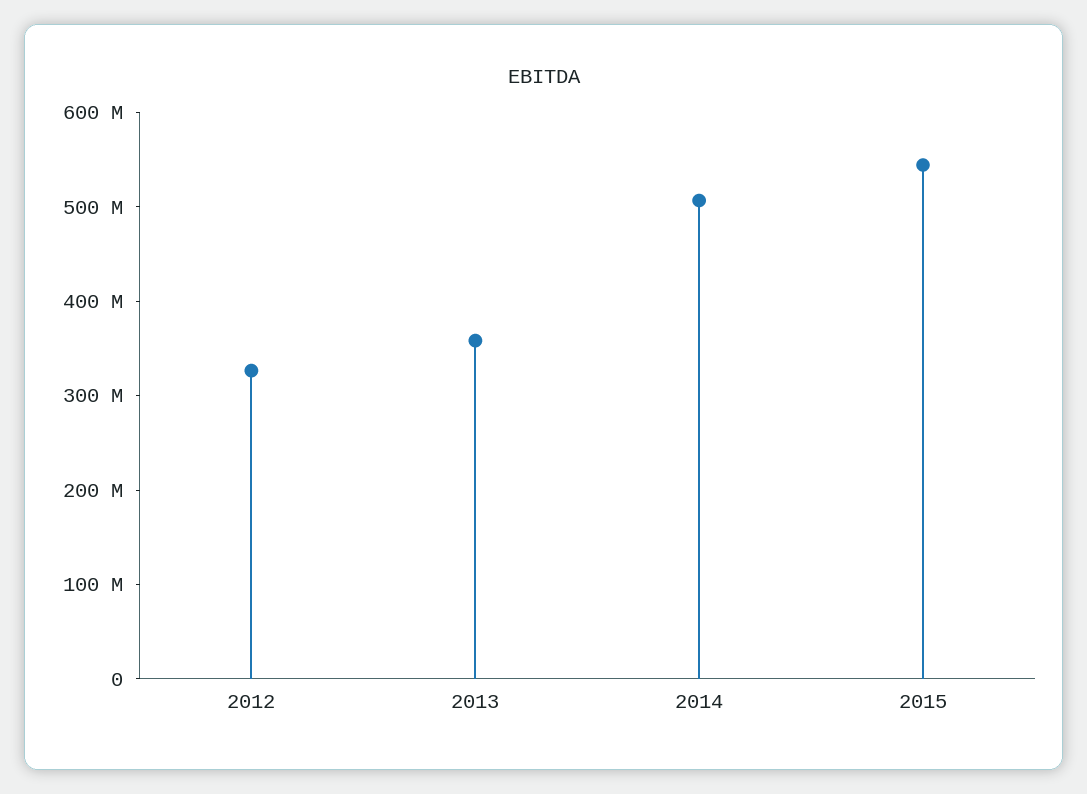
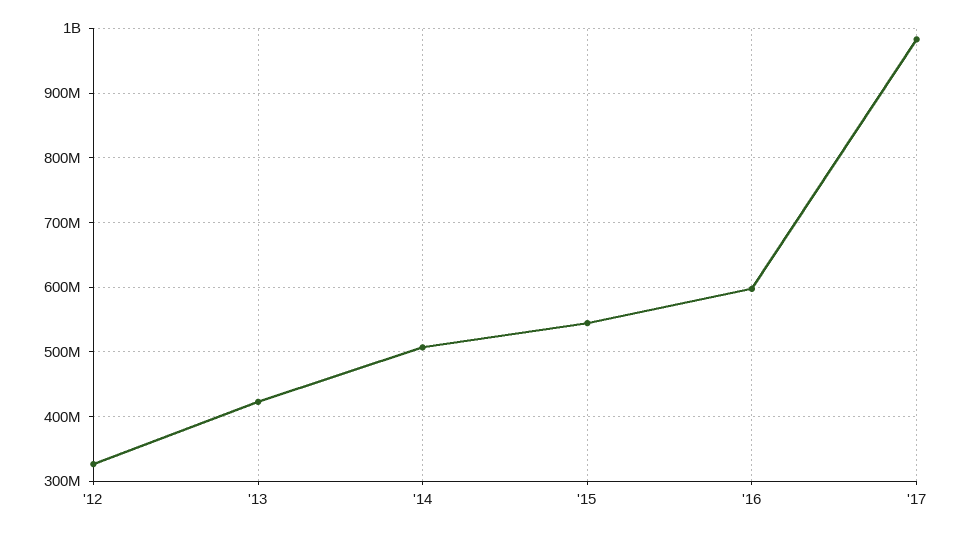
2013: 360000000 -> 420000000
'16: none -> 600000000
'17: none -> 980000000

